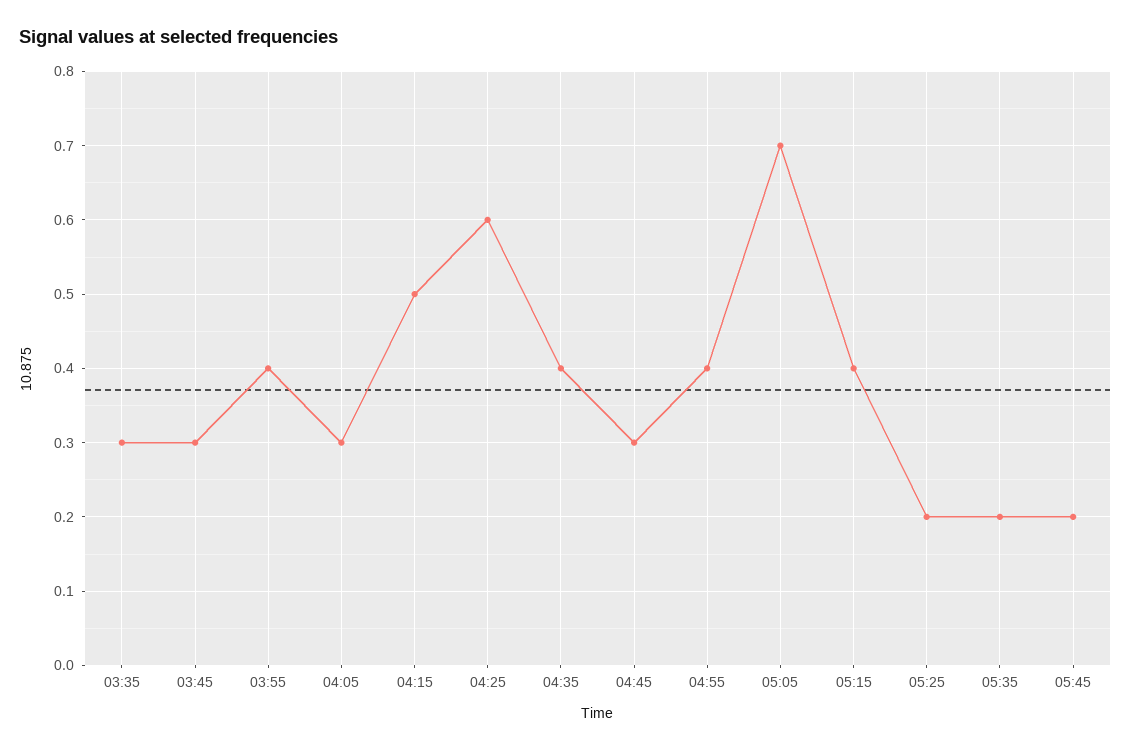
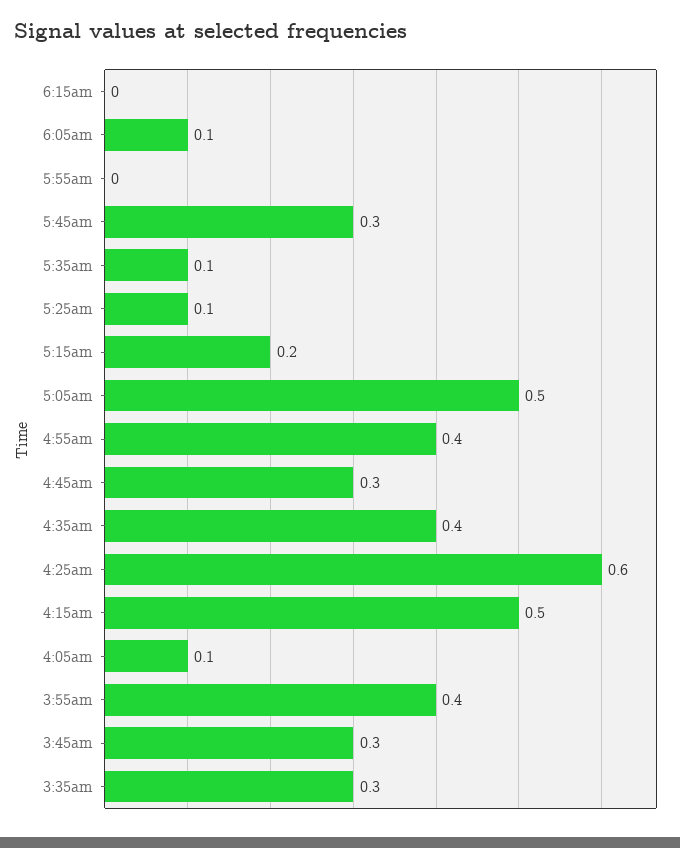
04:05: 0.3 -> 0.1
05:05: 0.7 -> 0.5
05:15: 0.4 -> 0.2
05:25: 0.2 -> 0.1
05:35: 0.2 -> 0.1
05:45: 0.2 -> 0.3
6:15am: none -> 0
6:05am: none -> 0.1
5:55am: none -> 0

